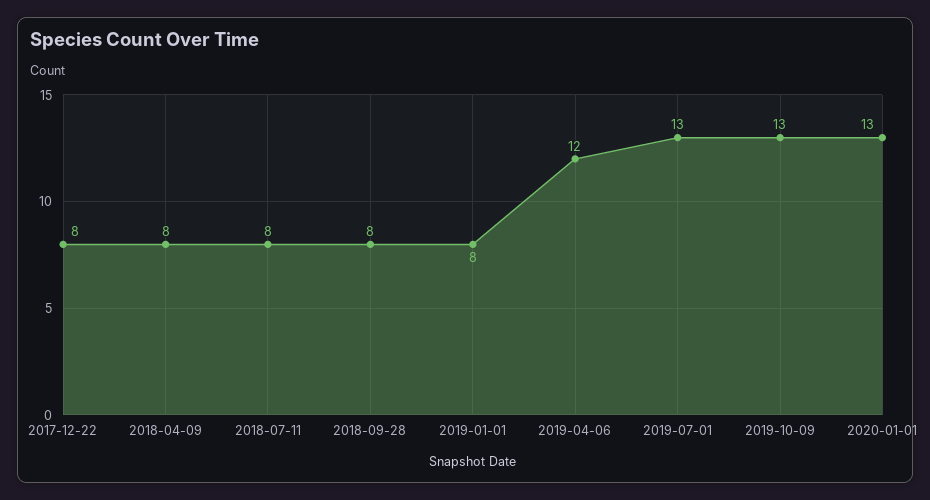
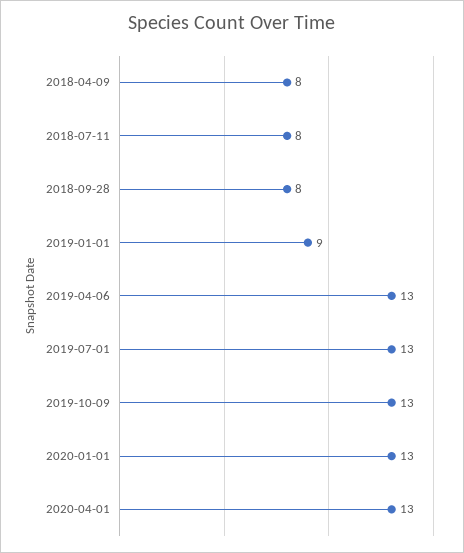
2017-12-22: 8 -> none
2019-01-01: 8 -> 9
2019-04-06: 12 -> 13
2020-04-01: none -> 13

